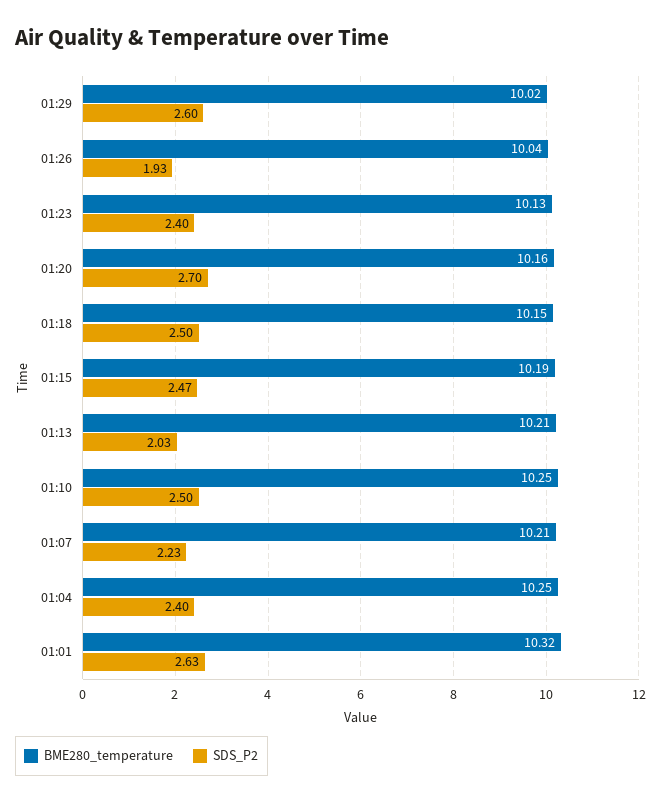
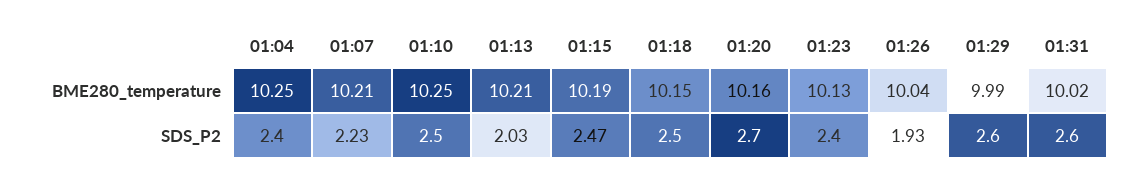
BME280_temperature, 01:29: 10.02 -> 9.99
BME280_temperature, 01:01: 10.32 -> none
SDS_P2, 01:01: 2.63 -> none
BME280_temperature, 01:31: none -> 10.02
SDS_P2, 01:31: none -> 2.6

